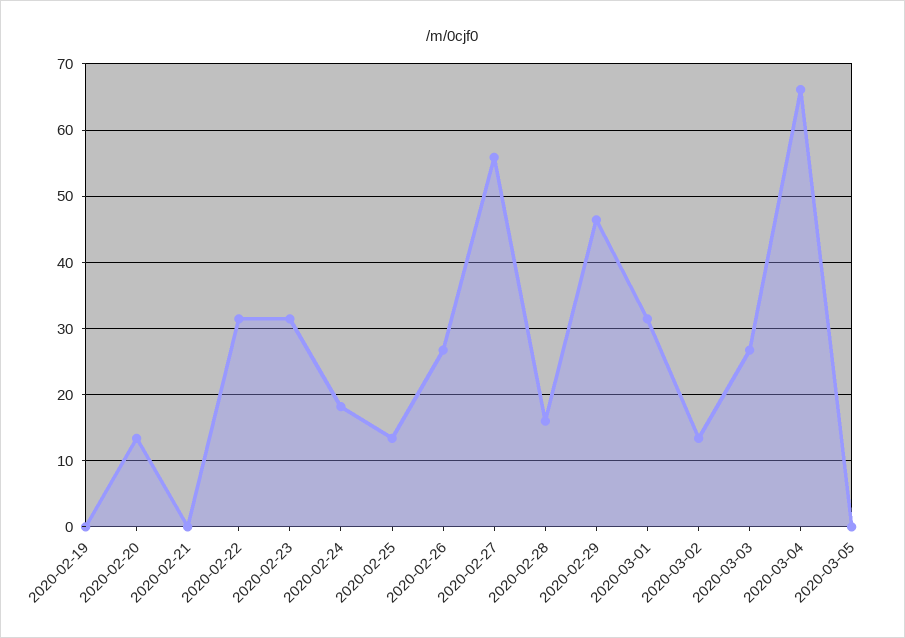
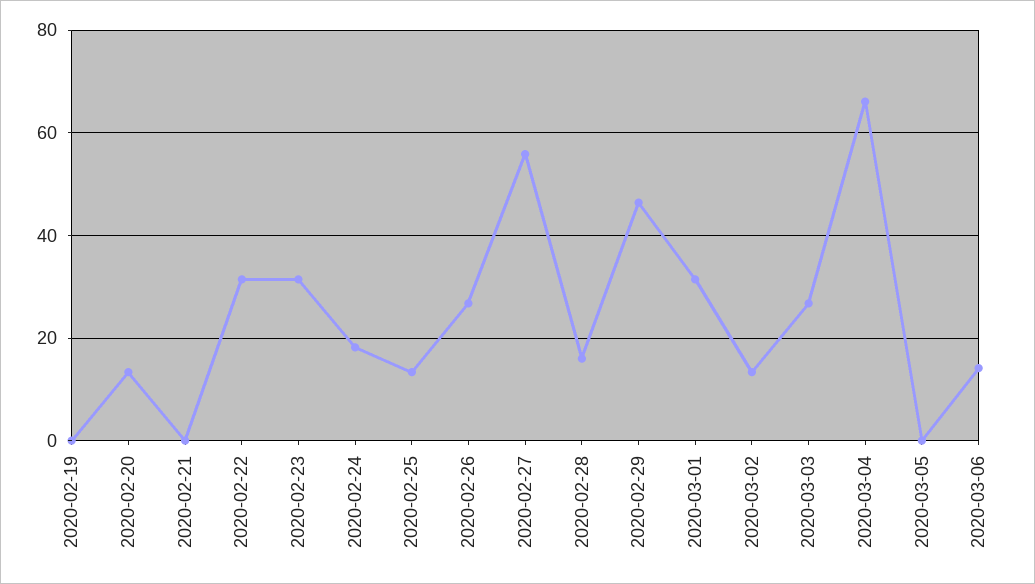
2020-03-06: none -> 14

